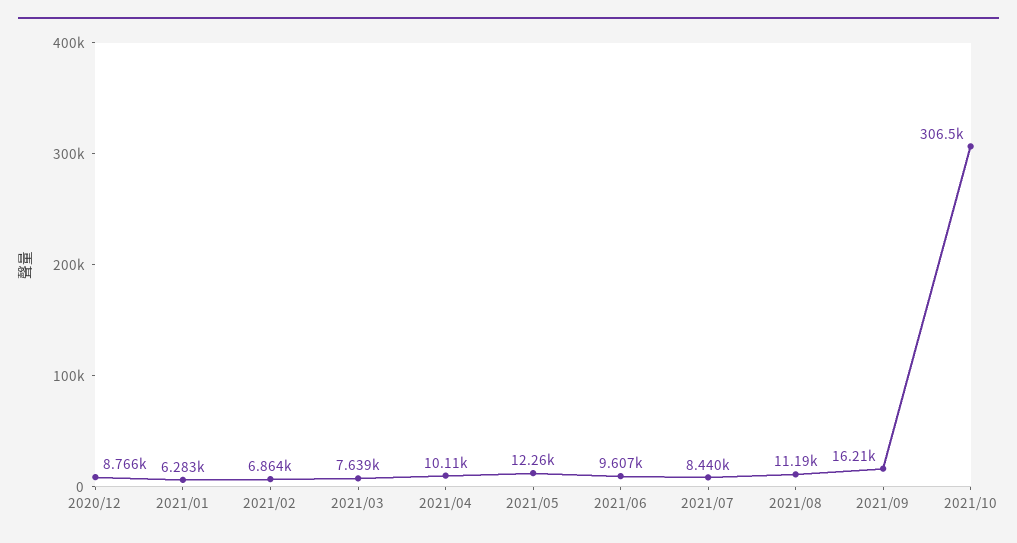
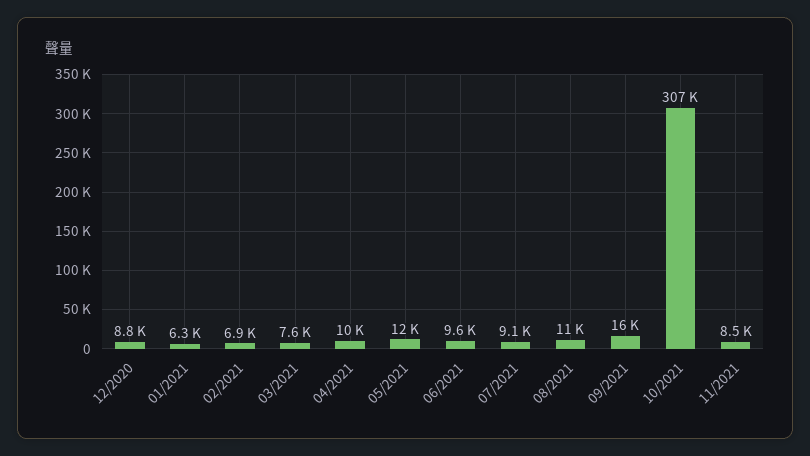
2021/07: 8440 -> 9100
11/2021: none -> 8500

